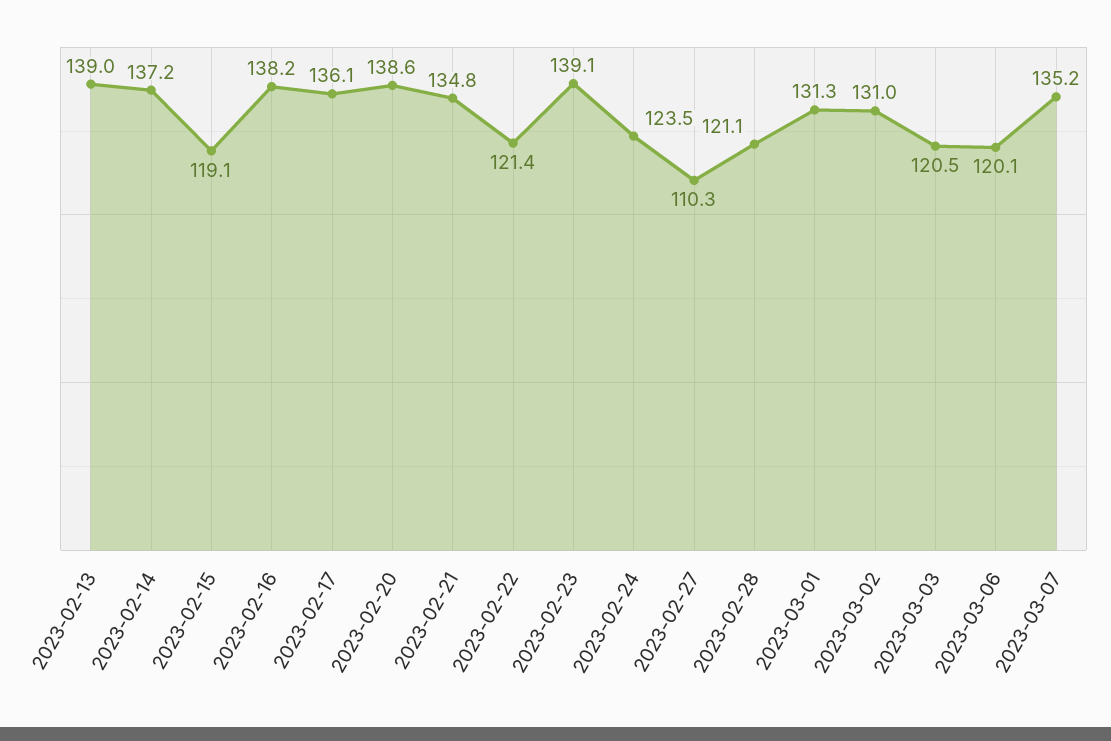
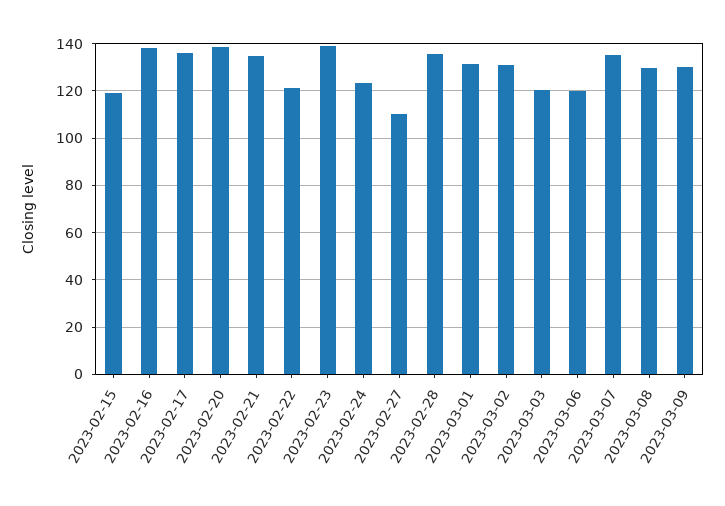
2023-02-13: 139 -> none
2023-02-14: 137.2 -> none
2023-02-28: 121.1 -> 135
2023-03-08: none -> 130
2023-03-09: none -> 130

